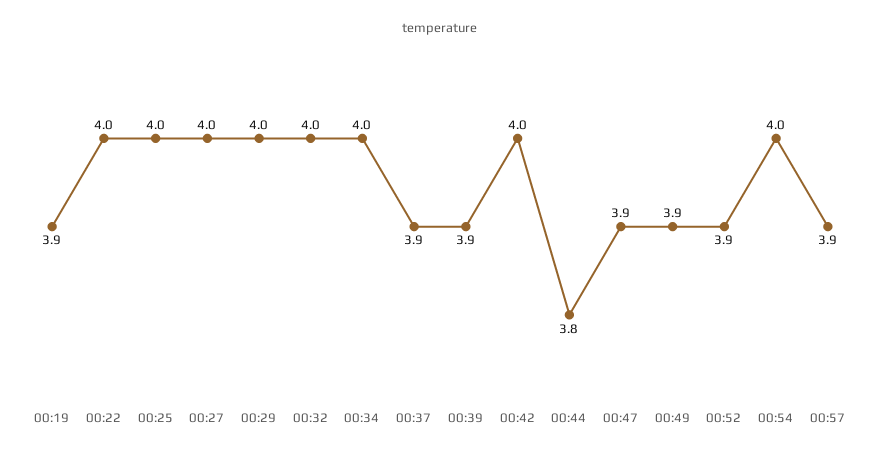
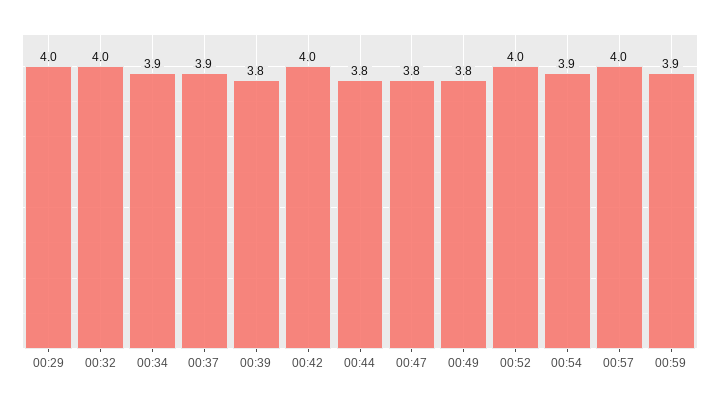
00:19: 3.9 -> none
00:22: 4 -> none
00:25: 4 -> none
00:27: 4 -> none
00:34: 4 -> 3.9
00:39: 3.9 -> 3.8
00:47: 3.9 -> 3.8
00:49: 3.9 -> 3.8
00:52: 3.9 -> 4
00:54: 4 -> 3.9
00:57: 3.9 -> 4
00:59: none -> 3.9

